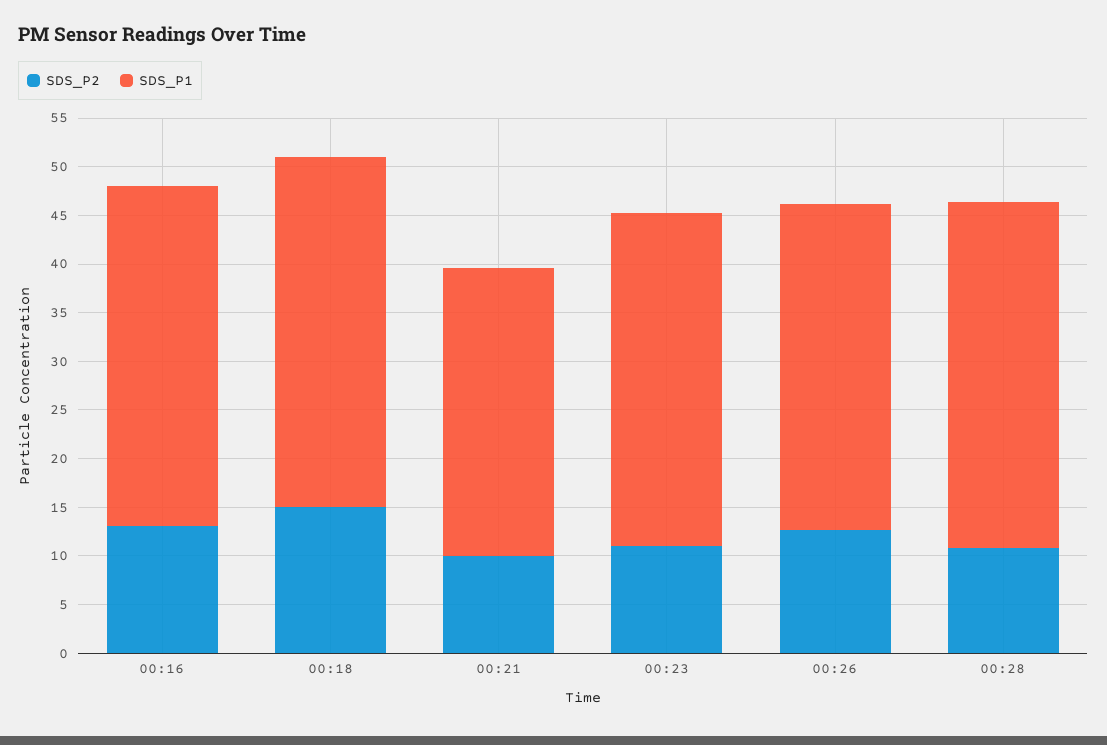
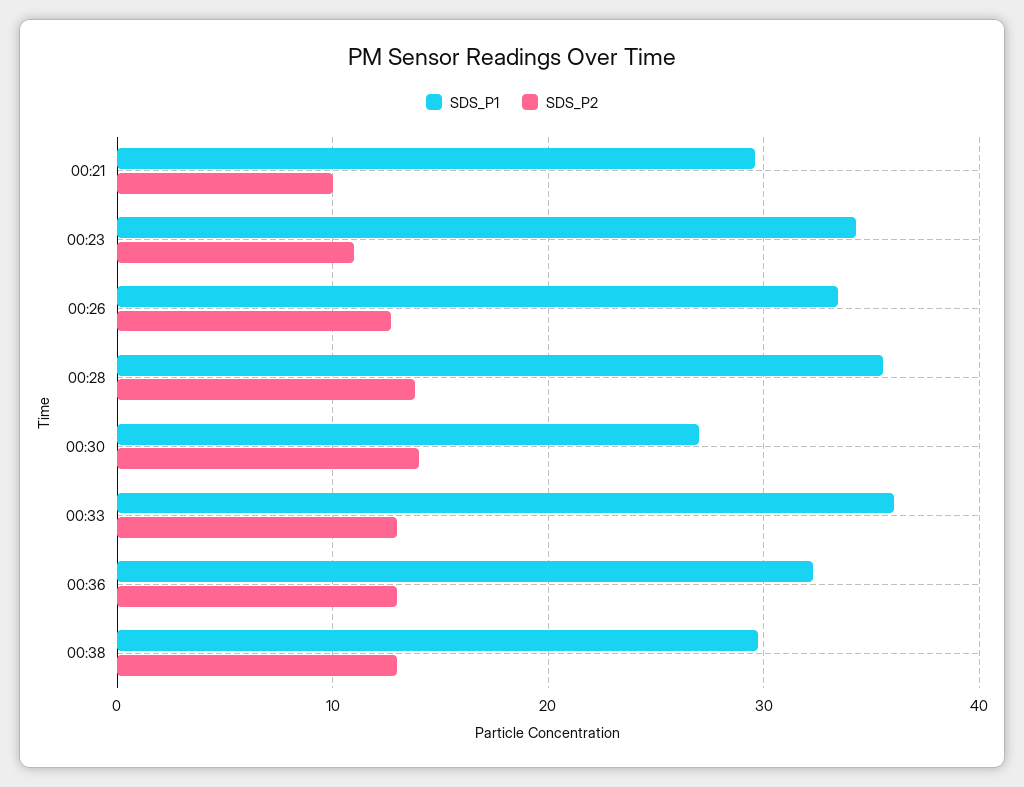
SDS_P2, 00:16: 13 -> none
SDS_P1, 00:16: 35 -> none
SDS_P2, 00:18: 15 -> none
SDS_P1, 00:18: 36 -> none
SDS_P2, 00:28: 11 -> 14
SDS_P1, 00:30: none -> 27
SDS_P2, 00:30: none -> 14
SDS_P1, 00:33: none -> 36
SDS_P2, 00:33: none -> 13
SDS_P1, 00:36: none -> 32
SDS_P2, 00:36: none -> 13
SDS_P1, 00:38: none -> 30
SDS_P2, 00:38: none -> 13

